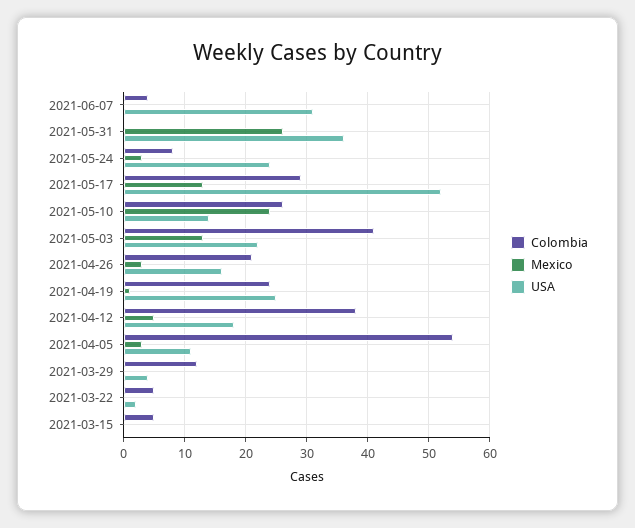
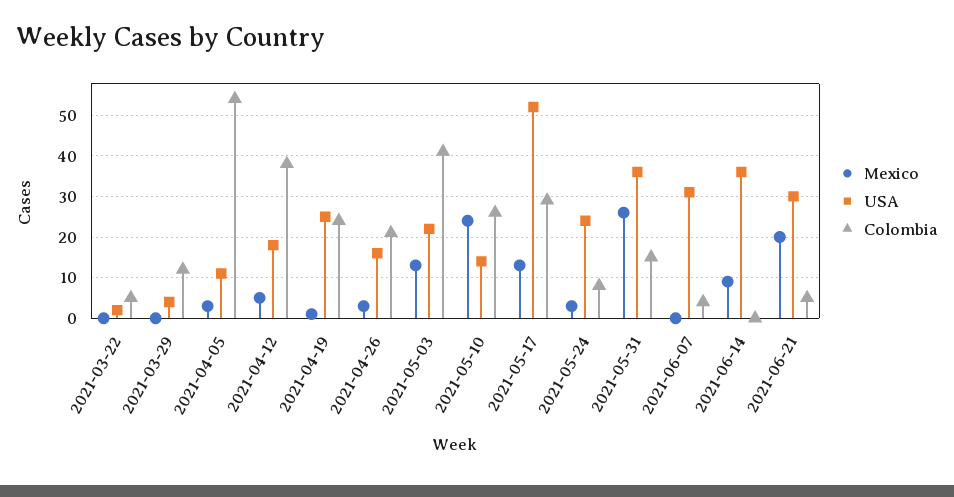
Colombia, 2021-05-31: 0 -> 15
Colombia, 2021-03-15: 5 -> none
Mexico, 2021-03-15: 0 -> none
USA, 2021-03-15: 0 -> none
Mexico, 2021-06-14: none -> 10
USA, 2021-06-14: none -> 35
Colombia, 2021-06-14: none -> 0
Mexico, 2021-06-21: none -> 20
USA, 2021-06-21: none -> 30
Colombia, 2021-06-21: none -> 5

